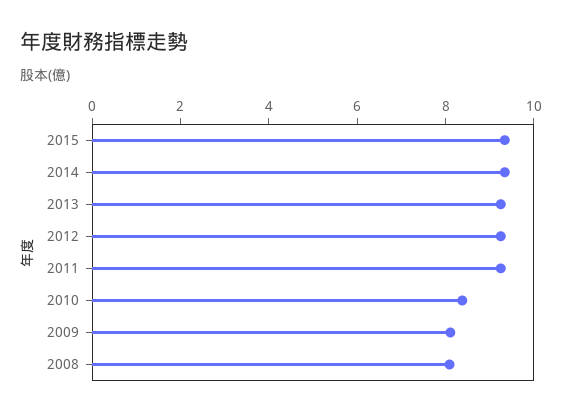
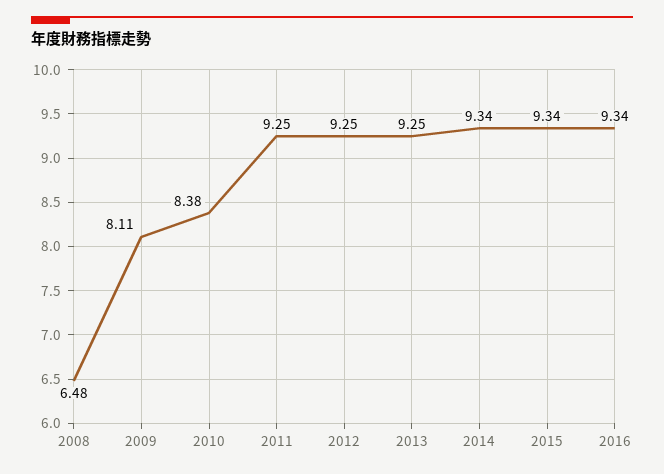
2008: 8 -> 6.48
2016: none -> 9.34

